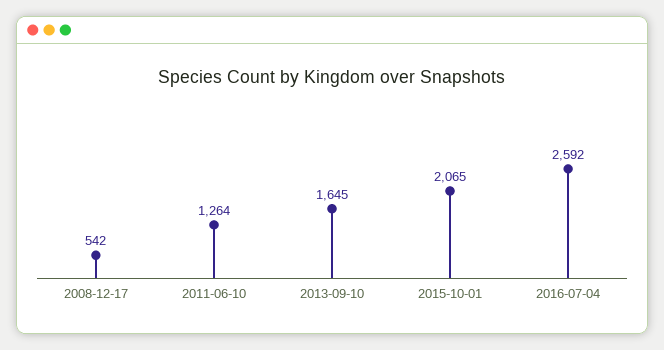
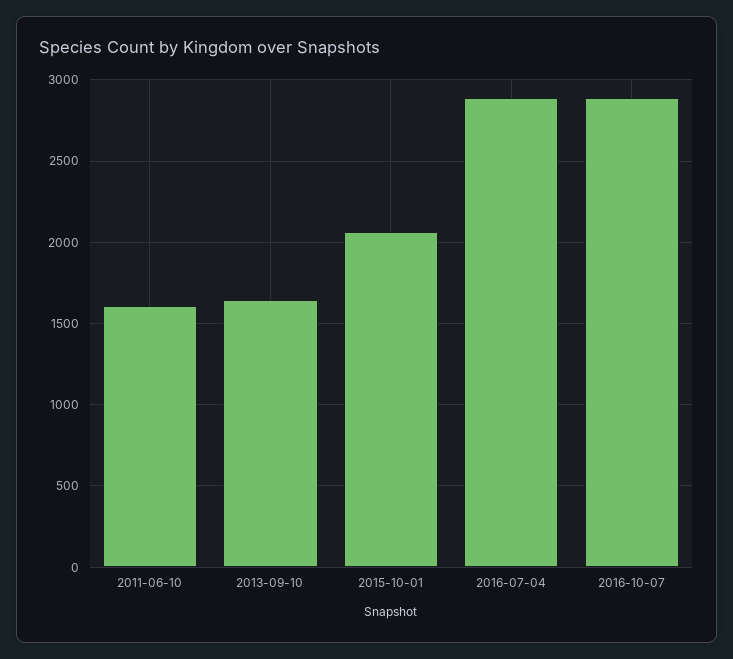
2008-12-17: 542 -> none
2011-06-10: 1264 -> 1600
2016-07-04: 2592 -> 2900
2016-10-07: none -> 2900

